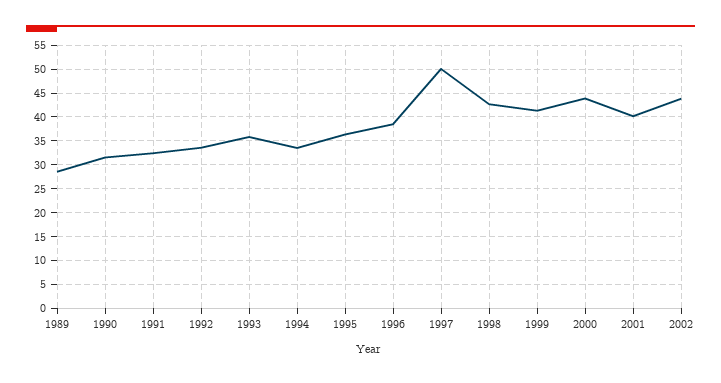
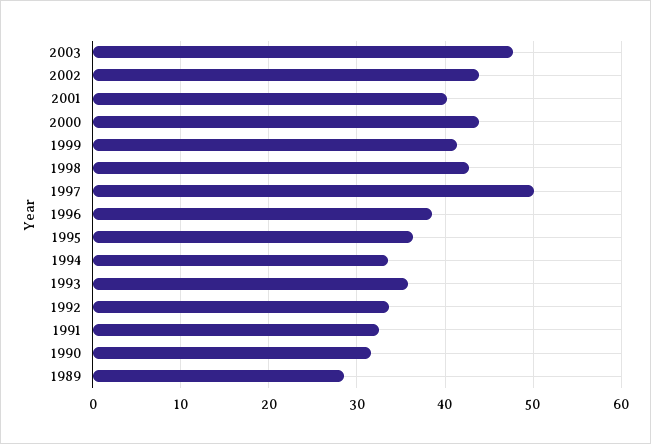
2003: none -> 48

